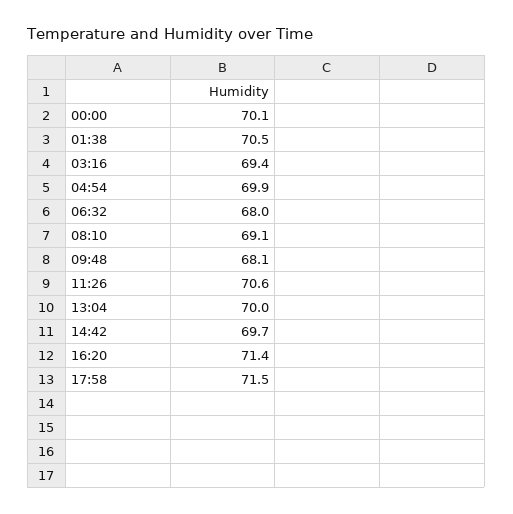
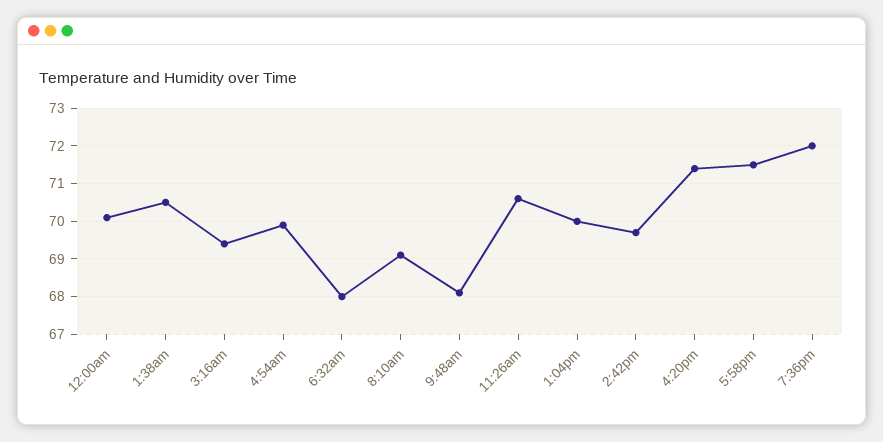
7:36pm: none -> 72

